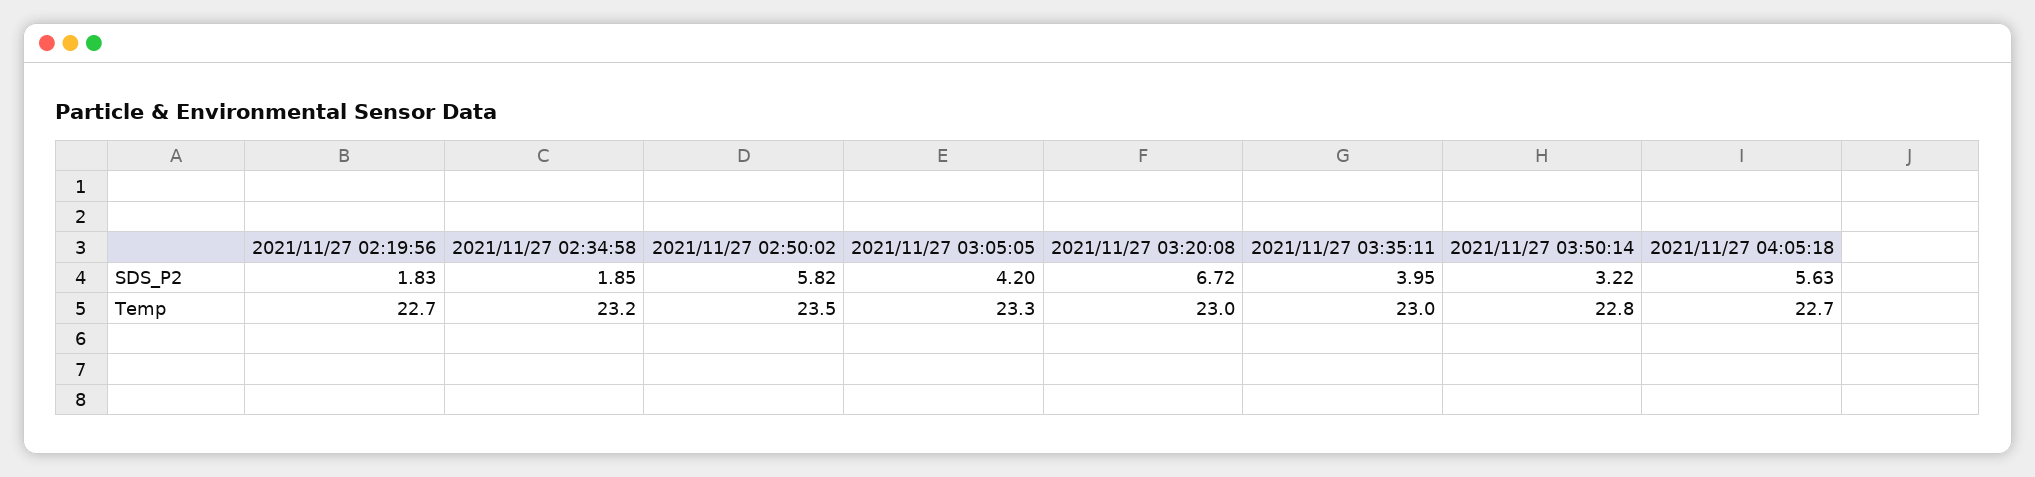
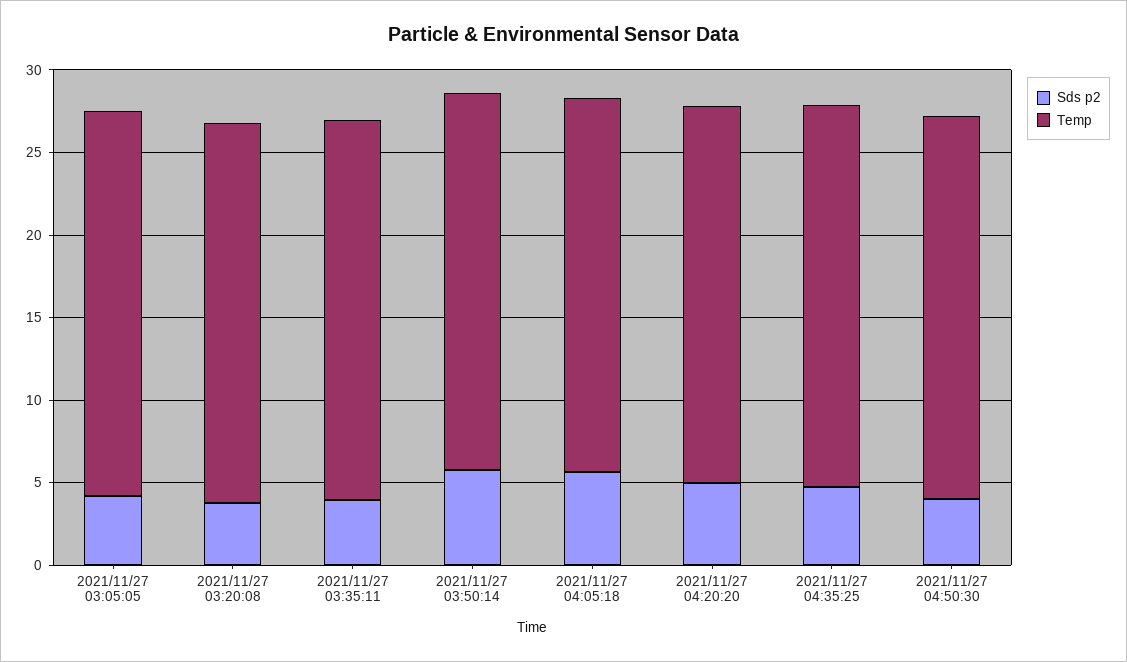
SDS_P2, 2021/11/27 02:19:56: 1.83 -> none
SDS_P2, 2021/11/27 02:34:58: 1.85 -> none
SDS_P2, 2021/11/27 02:50:02: 5.82 -> none
SDS_P2, 2021/11/27 03:20:08: 6.72 -> 4
SDS_P2, 2021/11/27 03:50:14: 3.22 -> 6
Temp, 2021/11/27 02:19:56: 22.7 -> none
Temp, 2021/11/27 02:34:58: 23.2 -> none
Temp, 2021/11/27 02:50:02: 23.5 -> none
SDS_P2, 2021/11/27 04:20:20: none -> 5
Temp, 2021/11/27 04:20:20: none -> 23
SDS_P2, 2021/11/27 04:35:25: none -> 5
Temp, 2021/11/27 04:35:25: none -> 23
SDS_P2, 2021/11/27 04:50:30: none -> 4
Temp, 2021/11/27 04:50:30: none -> 23

